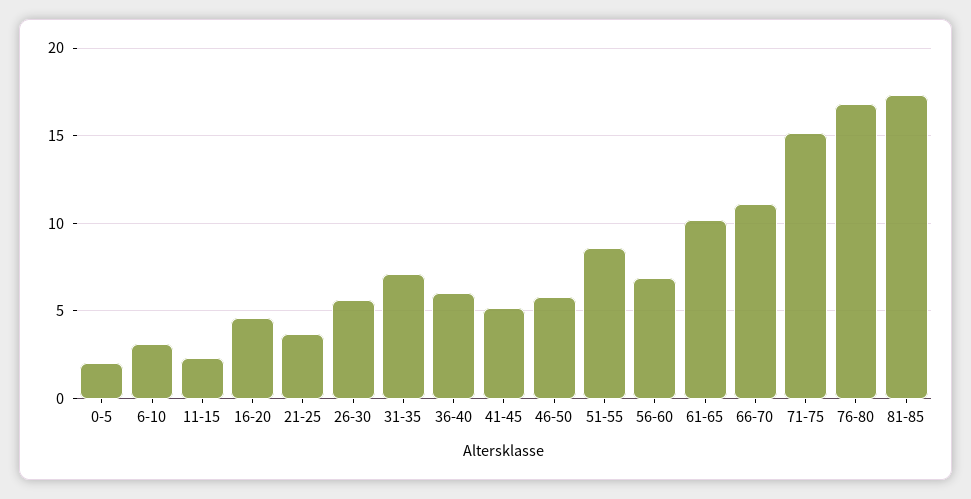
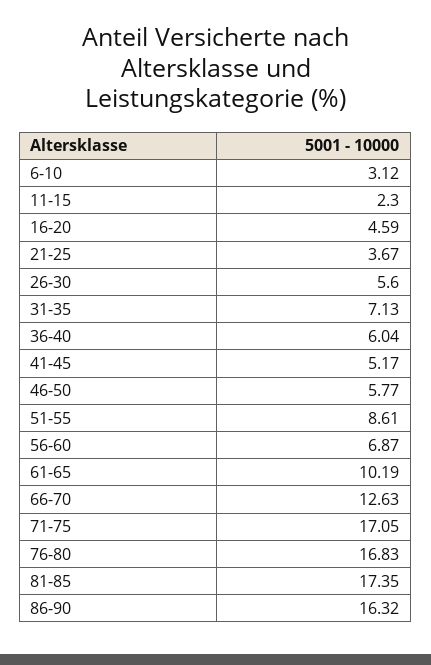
0-5: 2 -> none
66-70: 11 -> 12.63
71-75: 15 -> 17.05
86-90: none -> 16.32

